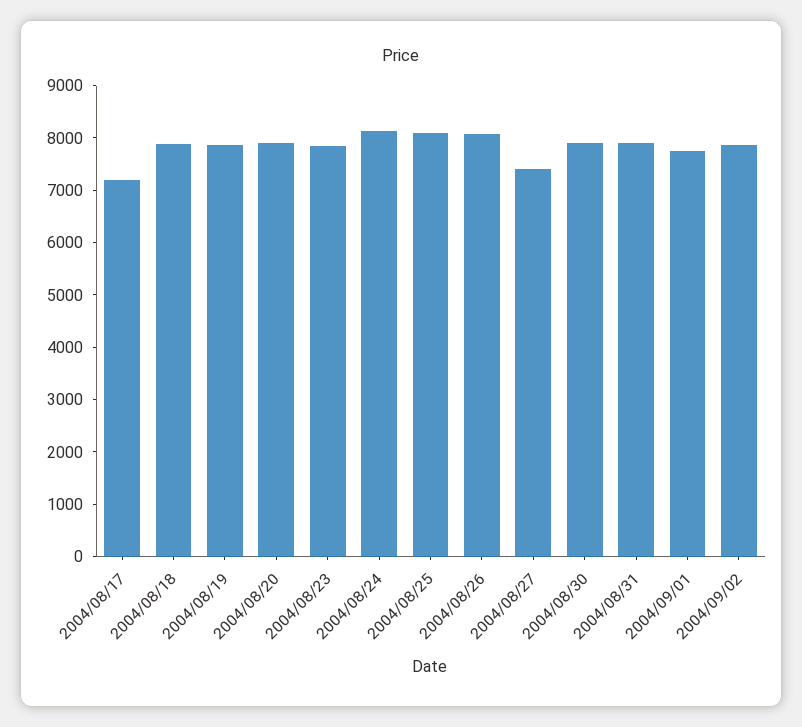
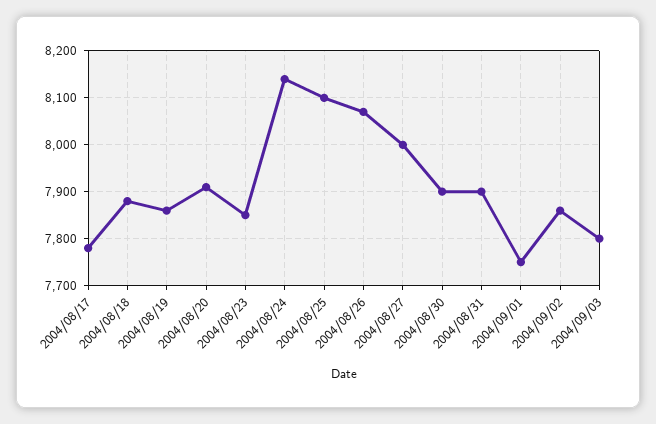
2004/08/17: 7200 -> 7780
2004/08/27: 7400 -> 8000
2004/09/03: none -> 7800

